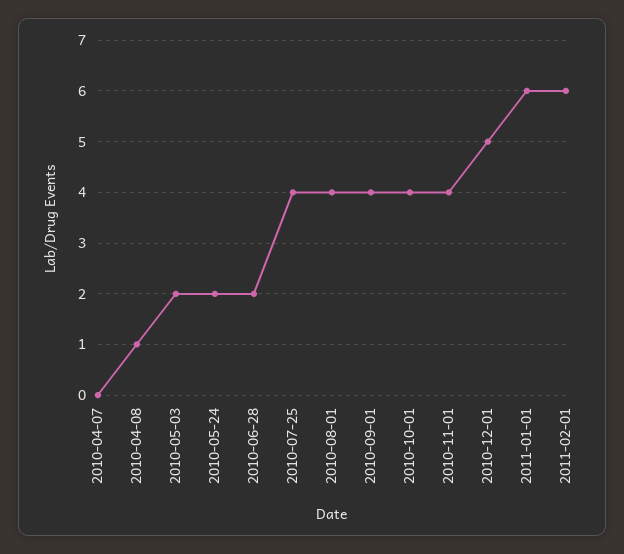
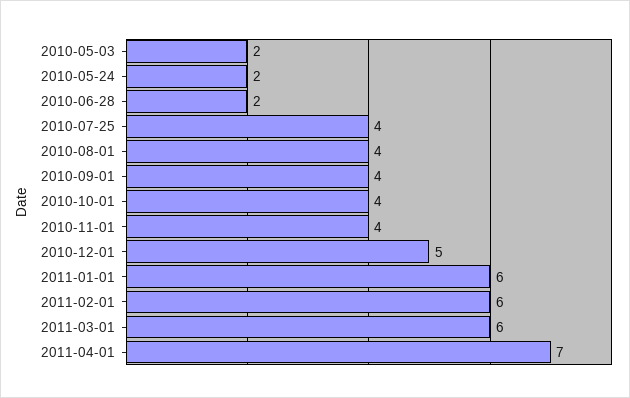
2010-04-07: 0 -> none
2010-04-08: 1 -> none
2011-03-01: none -> 6
2011-04-01: none -> 7

